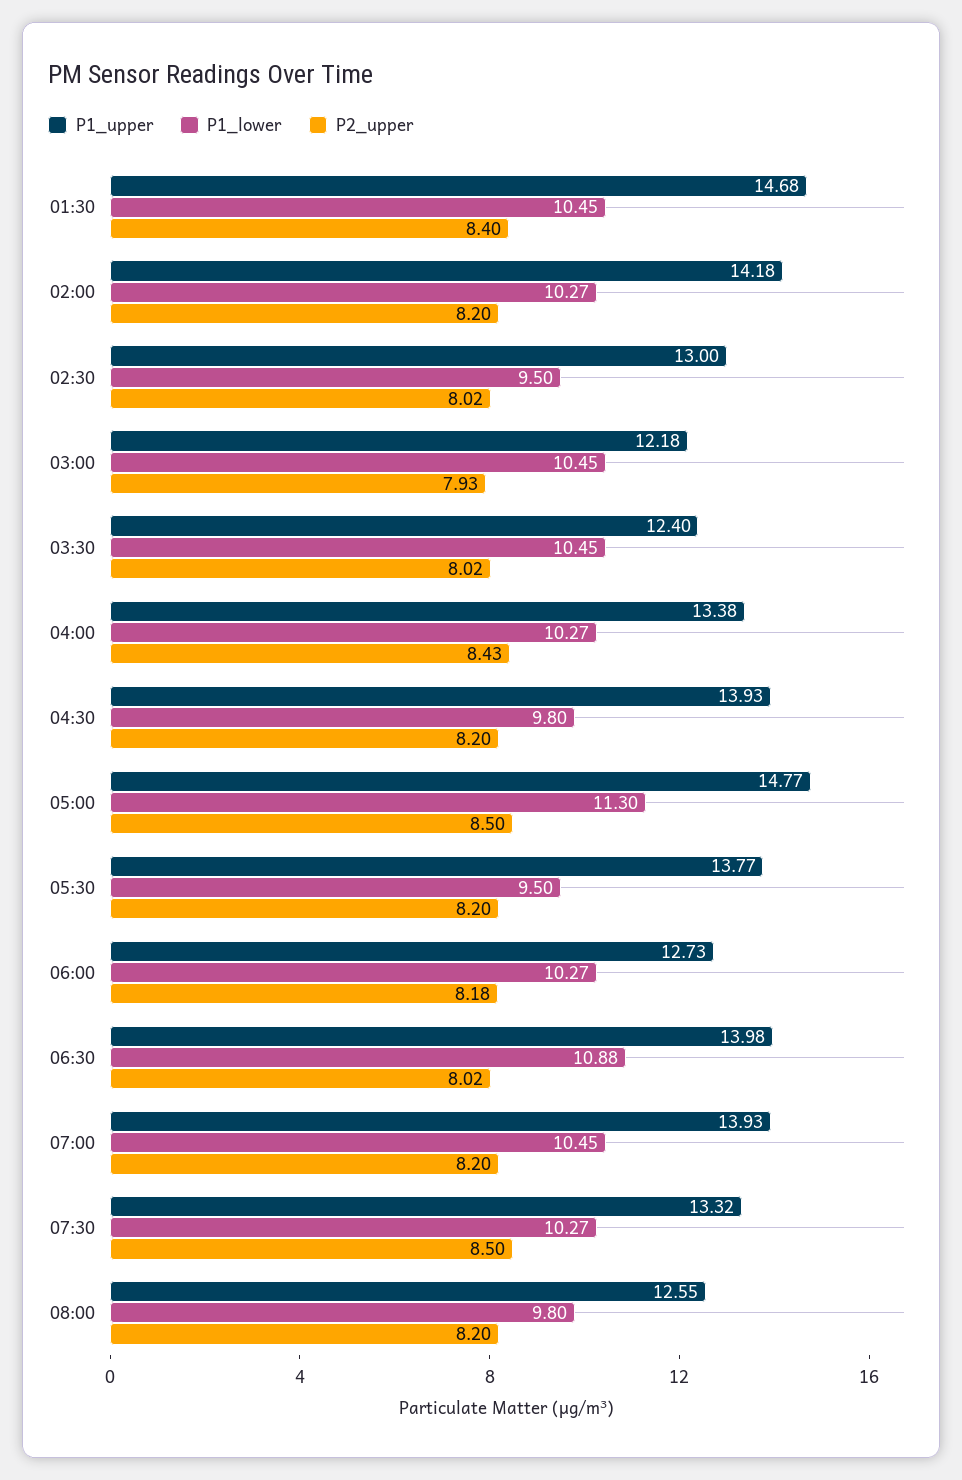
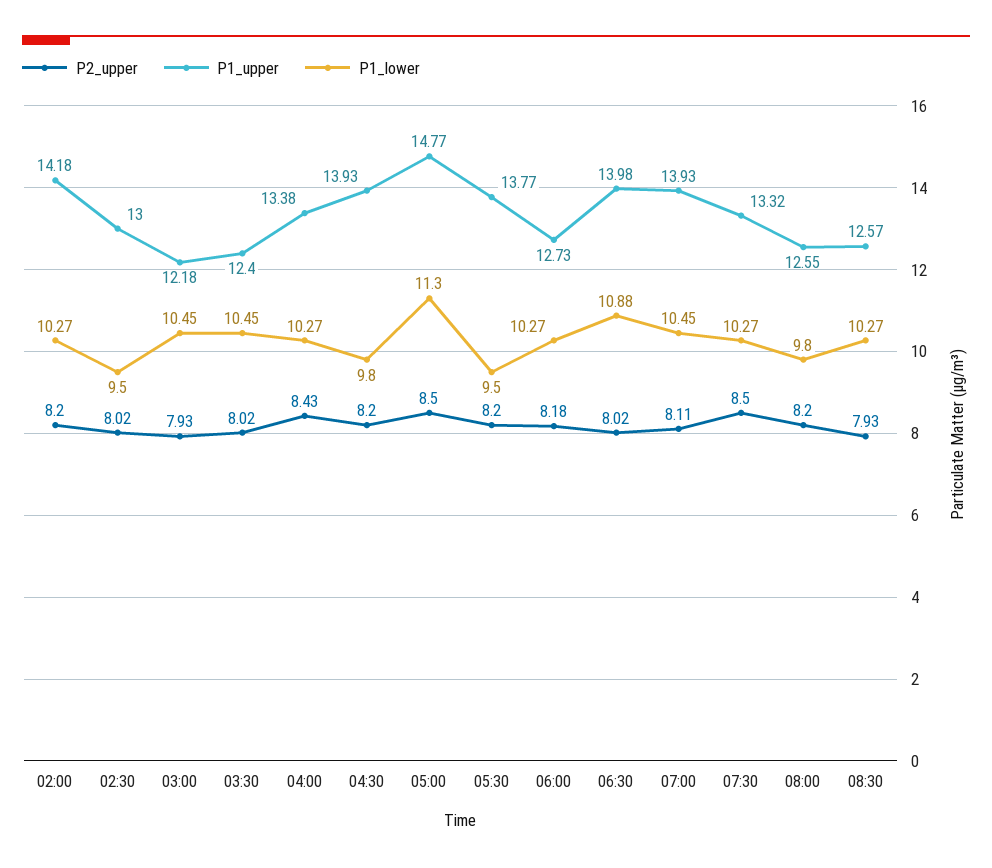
P1_upper, 01:30: 14.68 -> none
P1_lower, 01:30: 10.45 -> none
P2_upper, 01:30: 8.4 -> none
P2_upper, 07:00: 8.2 -> 8.11
P2_upper, 08:30: none -> 7.93
P1_upper, 08:30: none -> 12.57
P1_lower, 08:30: none -> 10.27

